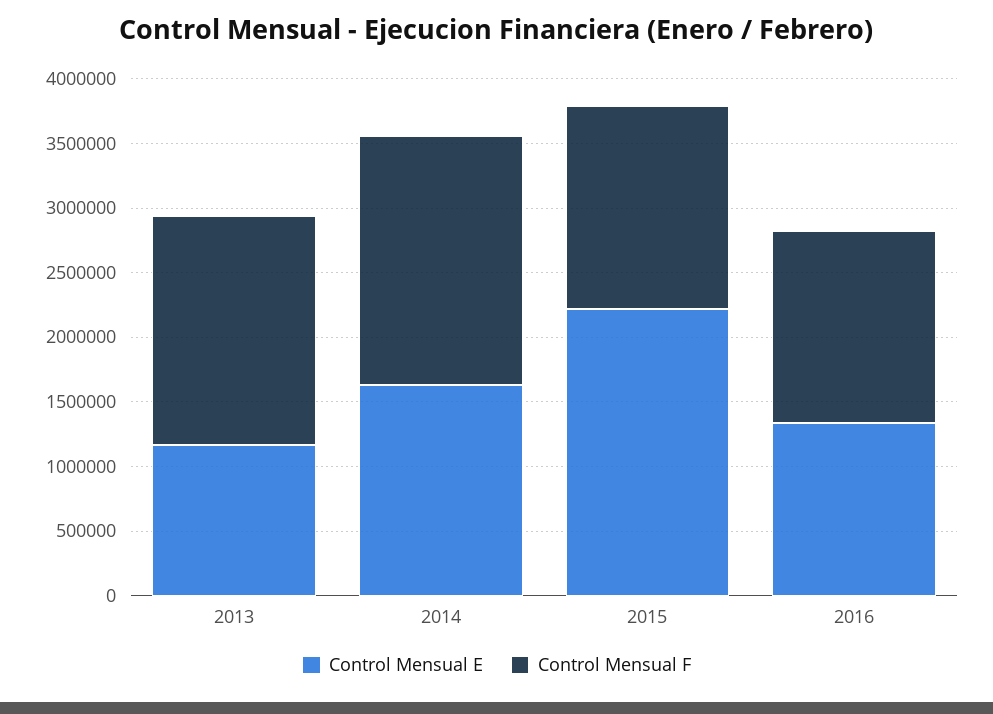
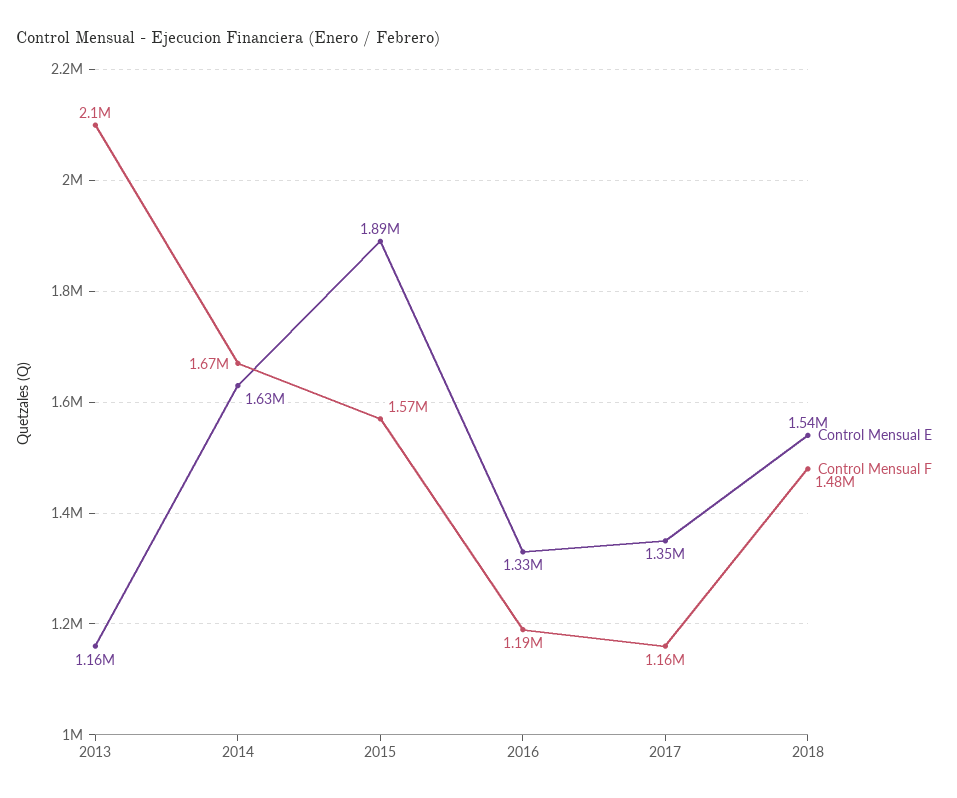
Control Mensual F, 2013: 1800000 -> 2100000
Control Mensual F, 2014: 1900000 -> 1670000
Control Mensual E, 2015: 2200000 -> 1890000
Control Mensual F, 2016: 1500000 -> 1190000
Control Mensual E, 2017: none -> 1350000
Control Mensual F, 2017: none -> 1160000
Control Mensual E, 2018: none -> 1540000
Control Mensual F, 2018: none -> 1480000

